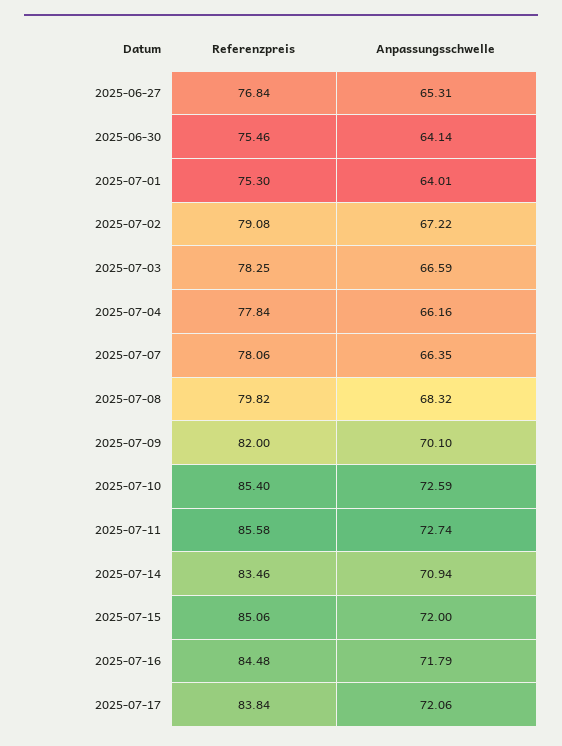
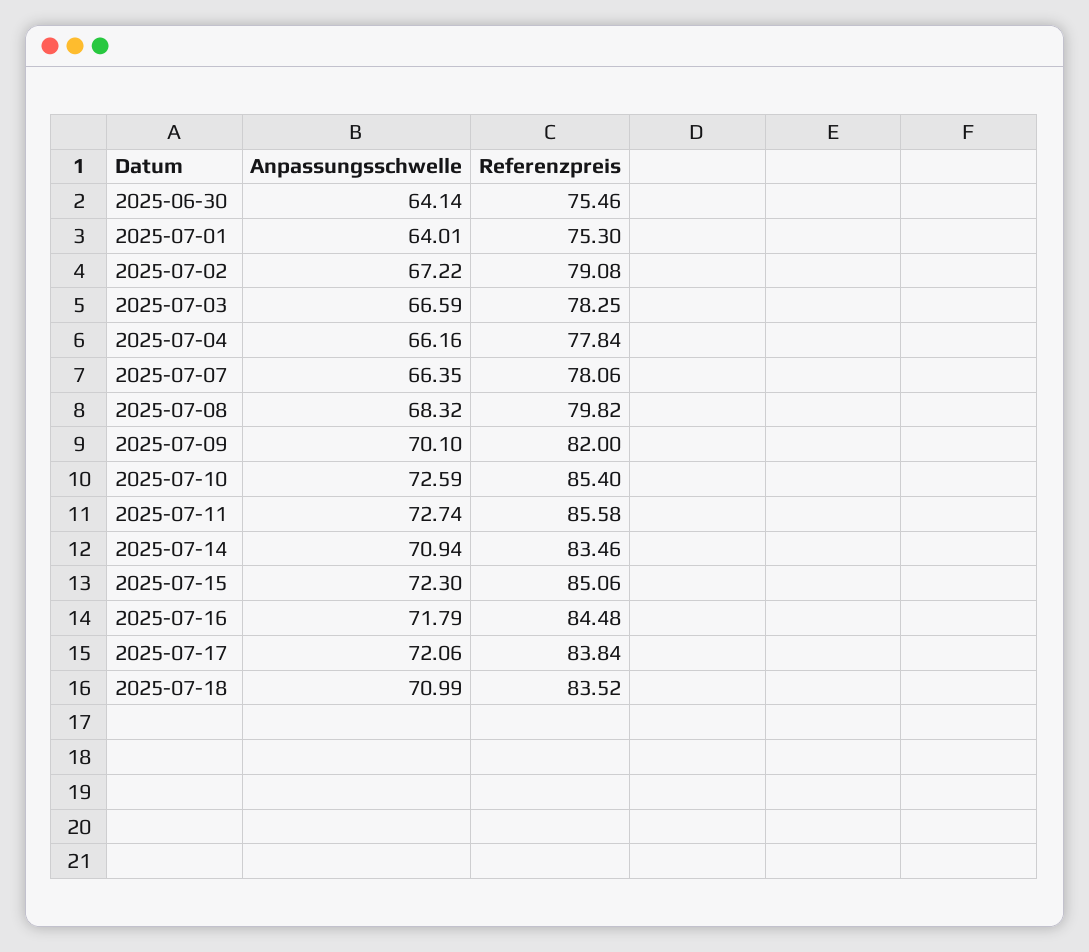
Referenzpreis, 2025-06-27: 76.84 -> none
Anpassungsschwelle, 2025-06-27: 65.31 -> none
Anpassungsschwelle, 2025-07-15: 72 -> 72.3
Anpassungsschwelle, 2025-07-18: none -> 70.99
Referenzpreis, 2025-07-18: none -> 83.52

